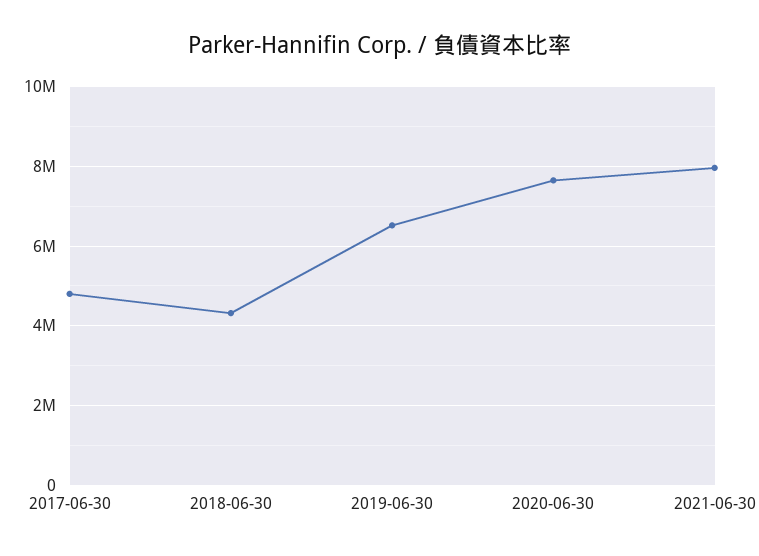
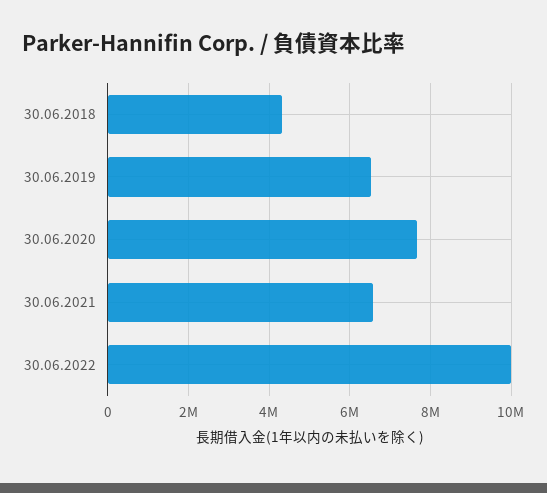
2017-06-30: 4800000 -> none
2021-06-30: 8000000 -> 6600000
30.06.2022: none -> 10000000

